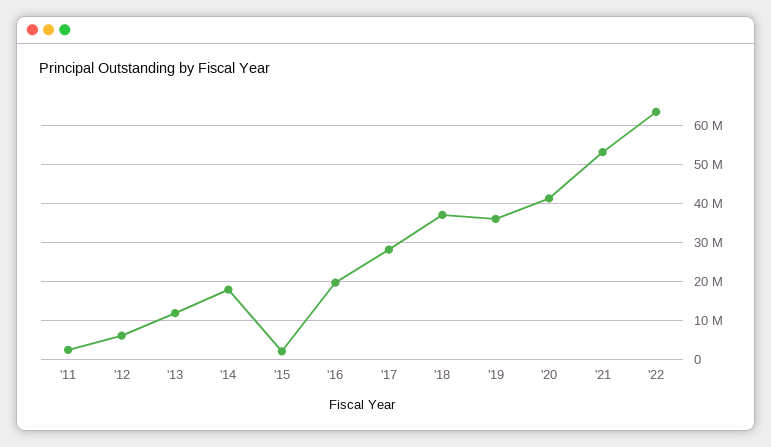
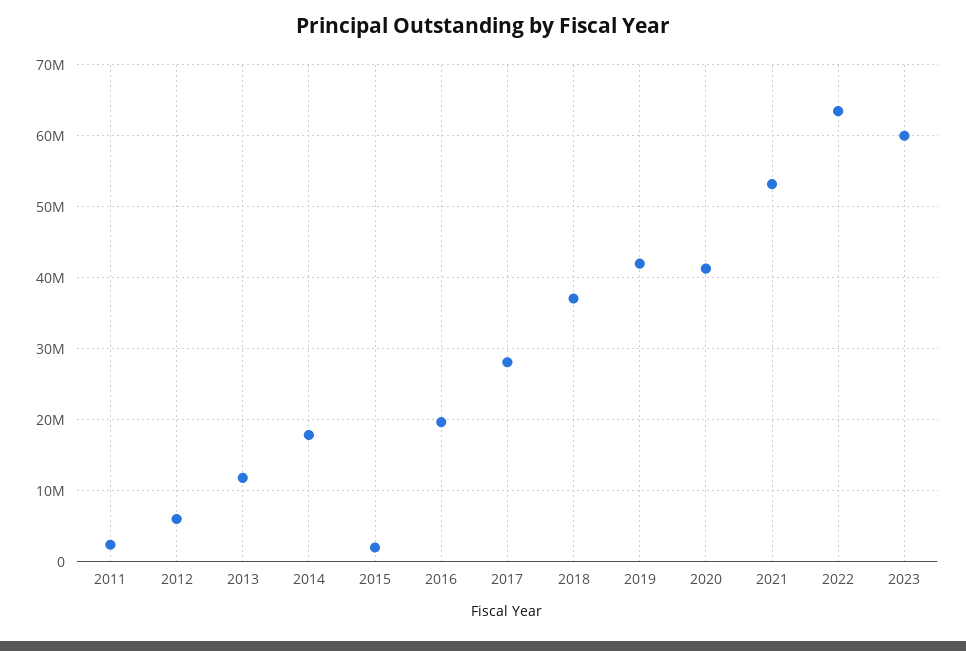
'19: 36000000 -> 42000000
2023: none -> 60000000

